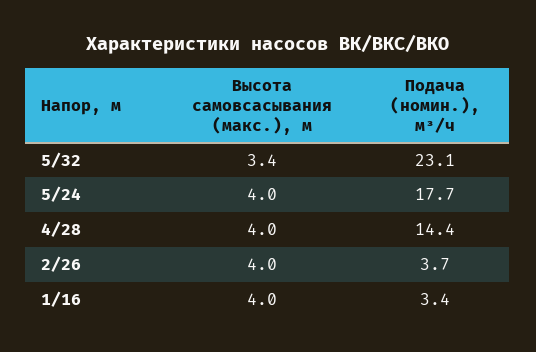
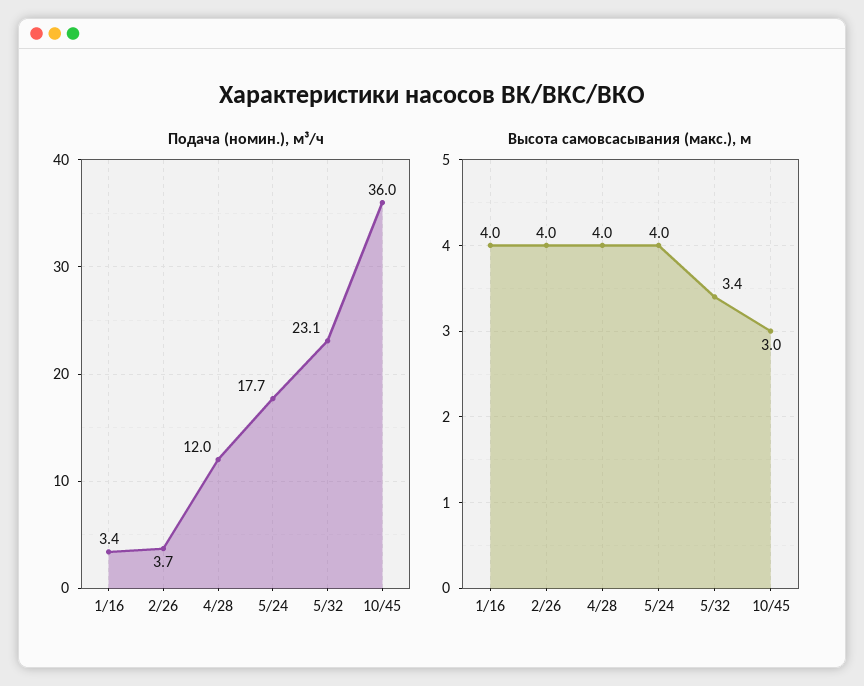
Подача (номин.), м³/ч, 4/28: 14.4 -> 12
Подача (номин.), м³/ч, 10/45: none -> 36
Высота самовсасывания (макс.), м, 10/45: none -> 3

